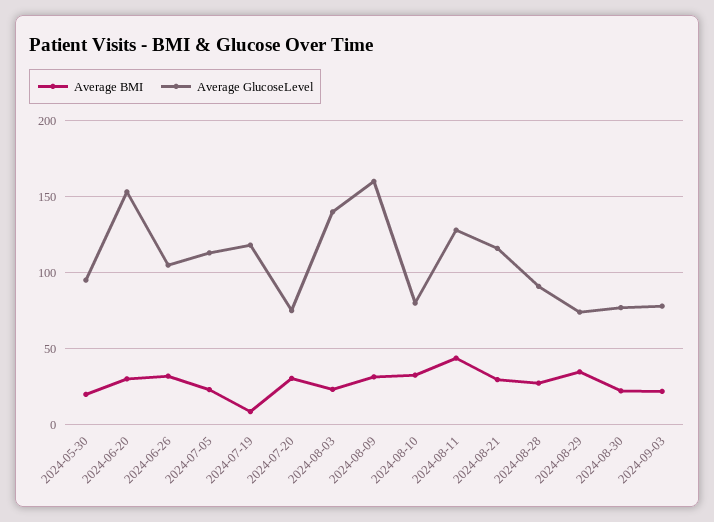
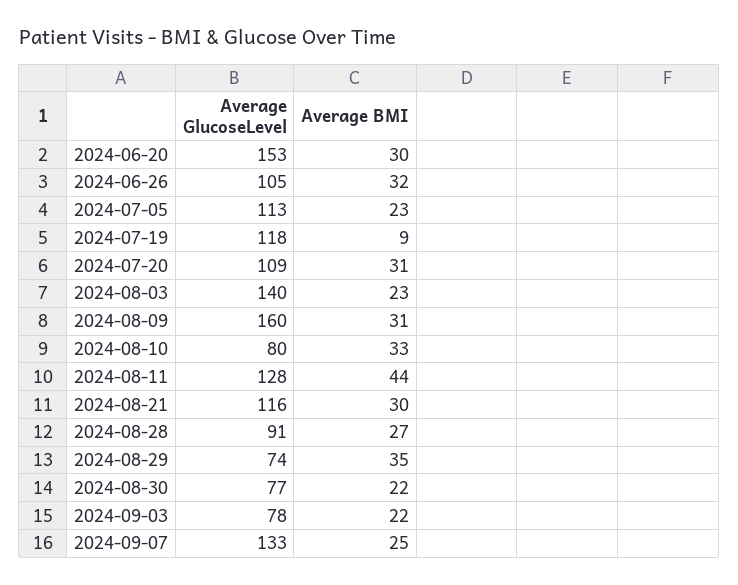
Average BMI, 2024-05-30: 20 -> none
Average GlucoseLevel, 2024-05-30: 95 -> none
Average GlucoseLevel, 2024-07-20: 75 -> 109
Average GlucoseLevel, 2024-09-07: none -> 133
Average BMI, 2024-09-07: none -> 25

